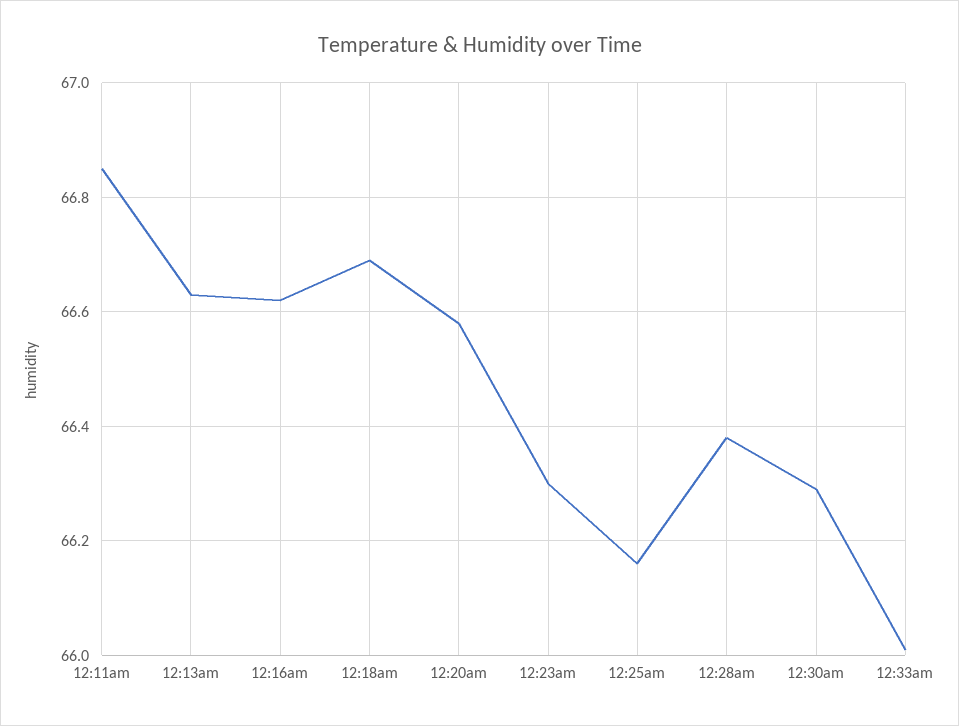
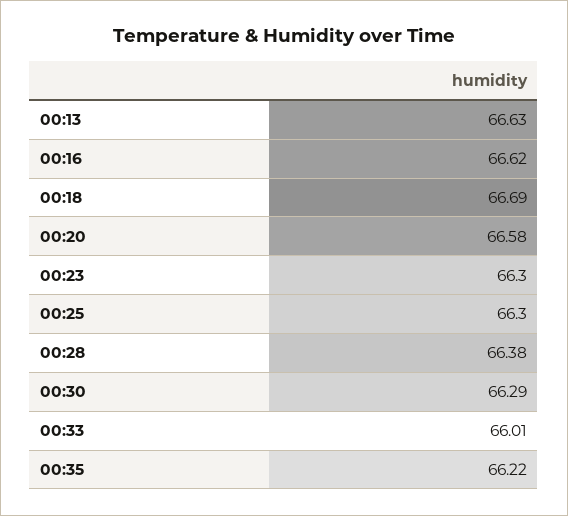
12:11am: 66.85 -> none
12:25am: 66.15 -> 66.3
00:35: none -> 66.22

